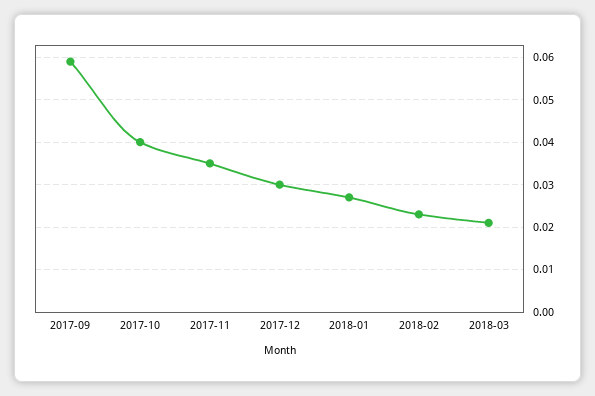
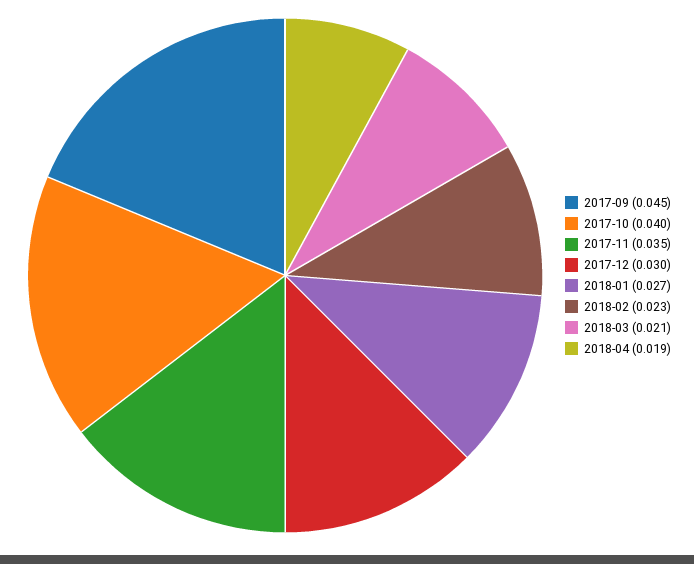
2017-09: 0.06 -> 0.045
2018-04: none -> 0.019

